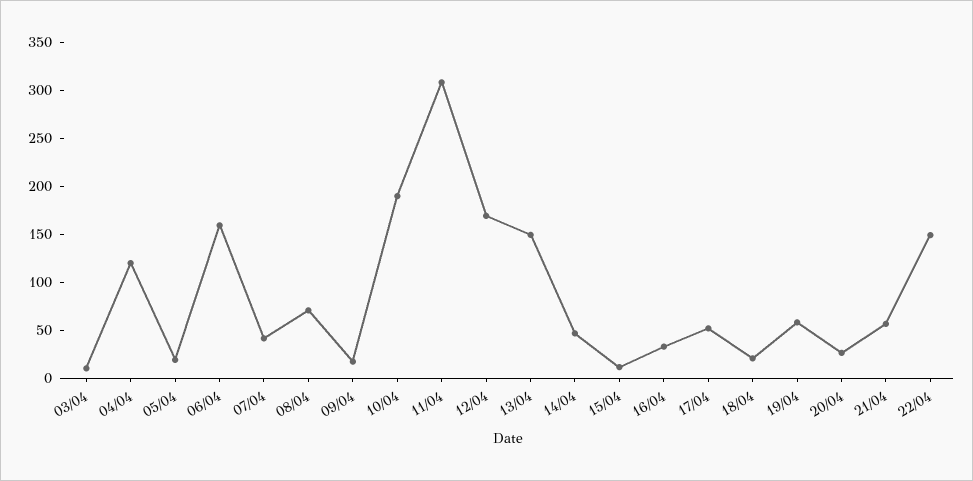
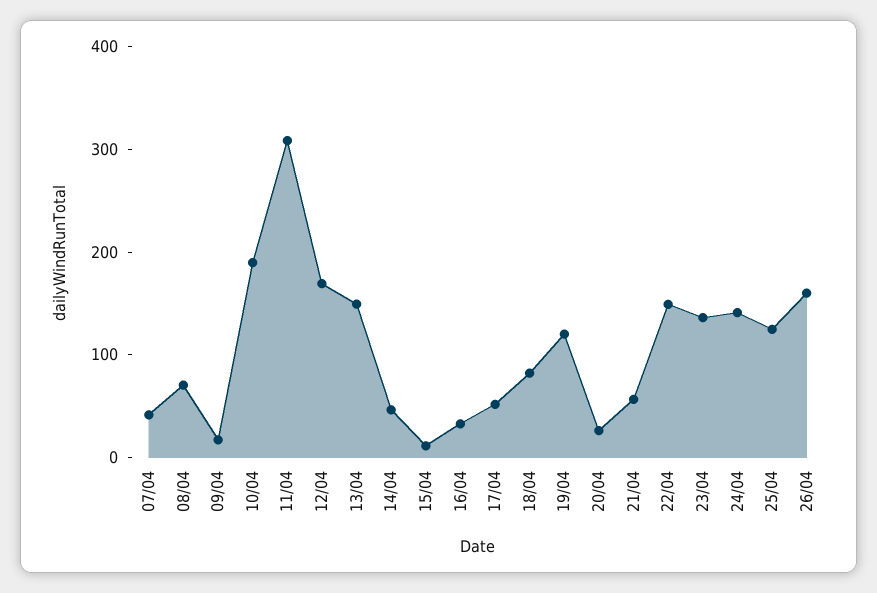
03/04: 10 -> none
04/04: 120 -> none
05/04: 20 -> none
06/04: 160 -> none
18/04: 20 -> 80
19/04: 60 -> 120
23/04: none -> 140
24/04: none -> 140
25/04: none -> 120
26/04: none -> 160

